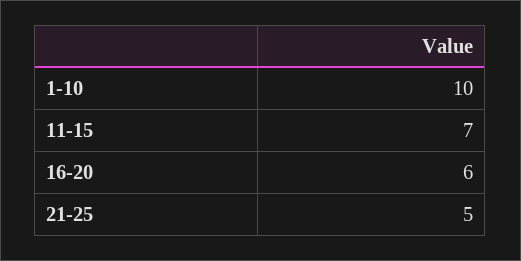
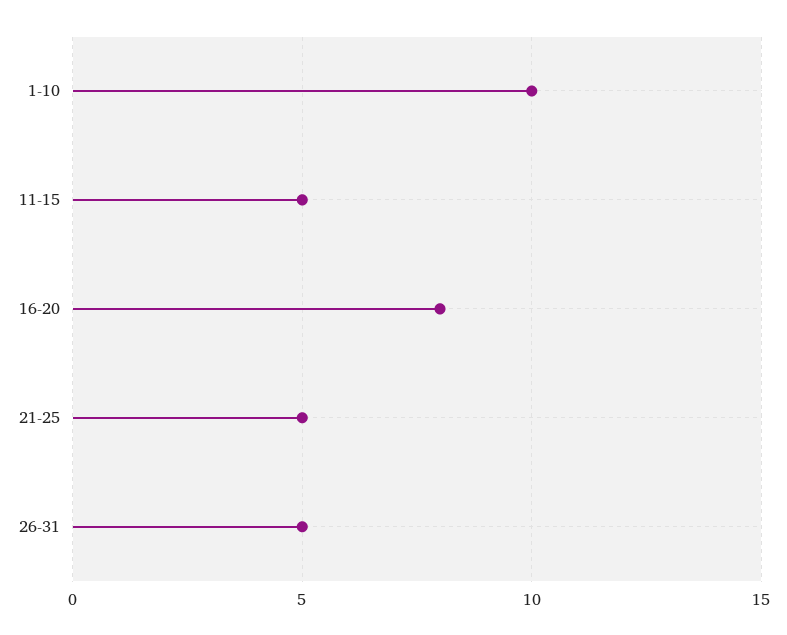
11-15: 7 -> 5
16-20: 6 -> 8
26-31: none -> 5

